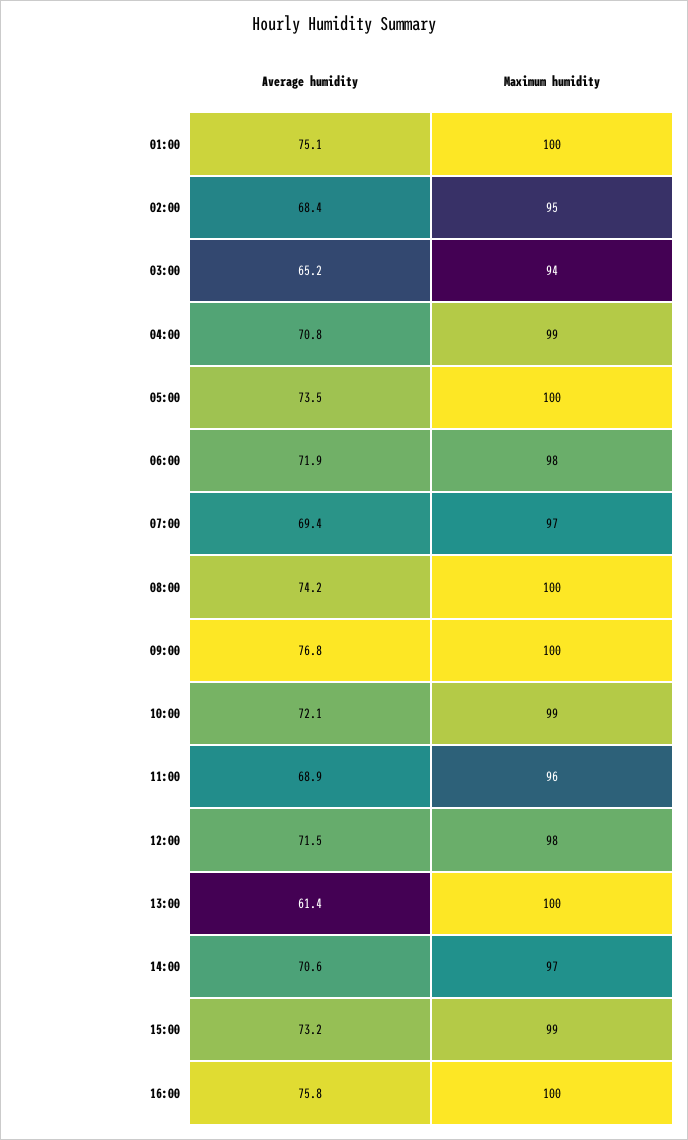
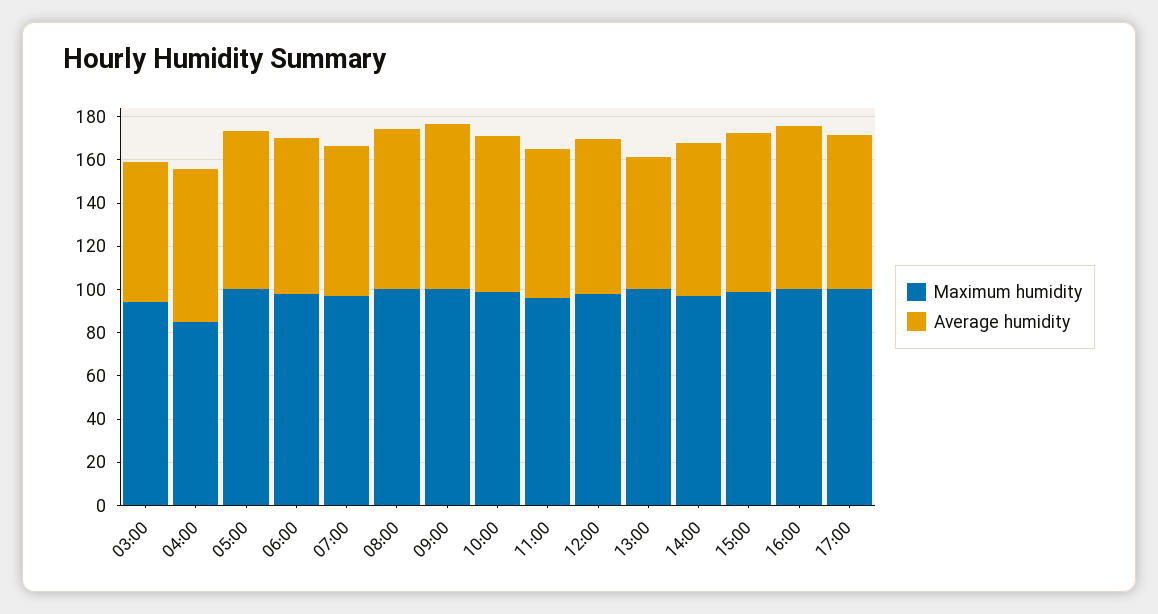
Average humidity, 01:00: 75.1 -> none
Maximum humidity, 01:00: 100 -> none
Average humidity, 02:00: 68.4 -> none
Maximum humidity, 02:00: 95 -> none
Maximum humidity, 04:00: 99 -> 85
Maximum humidity, 17:00: none -> 100
Average humidity, 17:00: none -> 70

